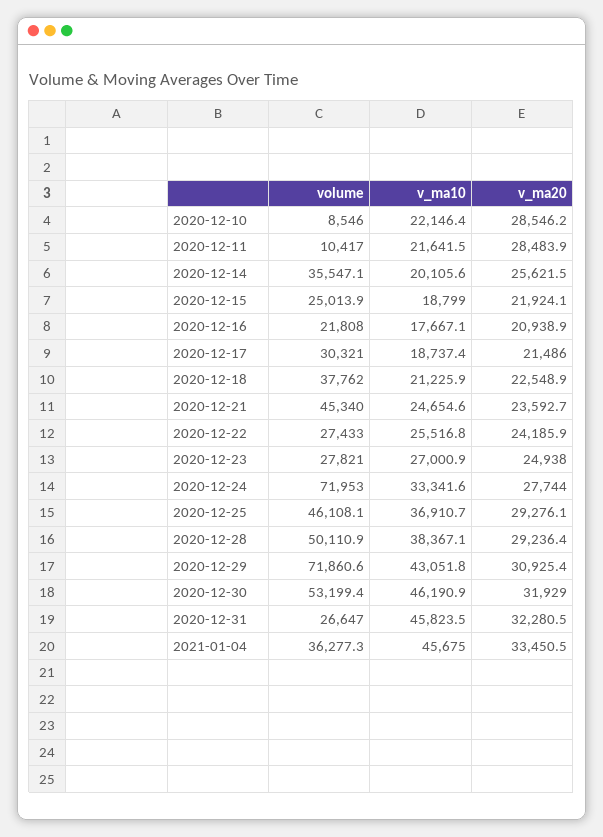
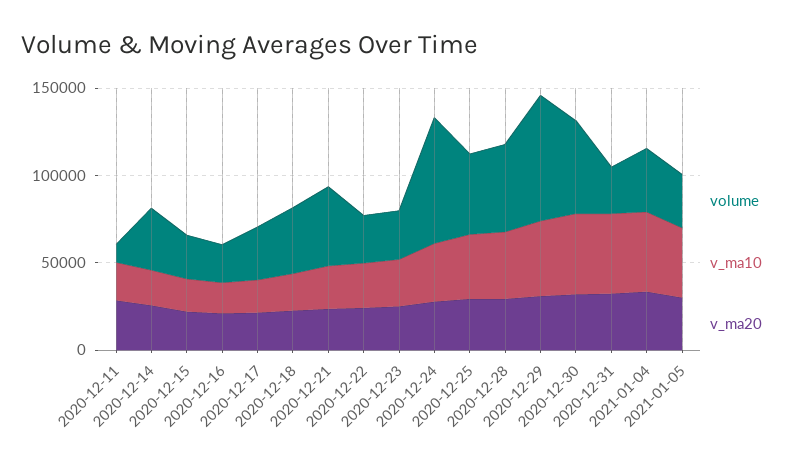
volume, 2020-12-10: 8546 -> none
v_ma10, 2020-12-10: 22146.4 -> none
v_ma20, 2020-12-10: 28546.2 -> none
volume, 2021-01-05: none -> 30000
v_ma10, 2021-01-05: none -> 40000
v_ma20, 2021-01-05: none -> 30000

